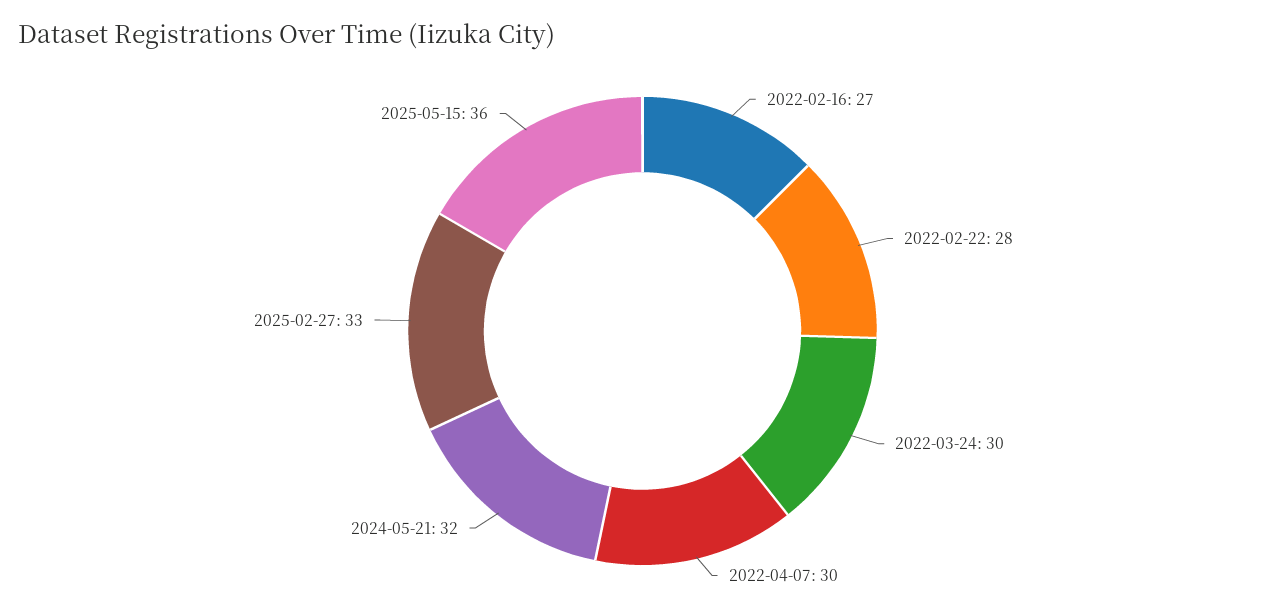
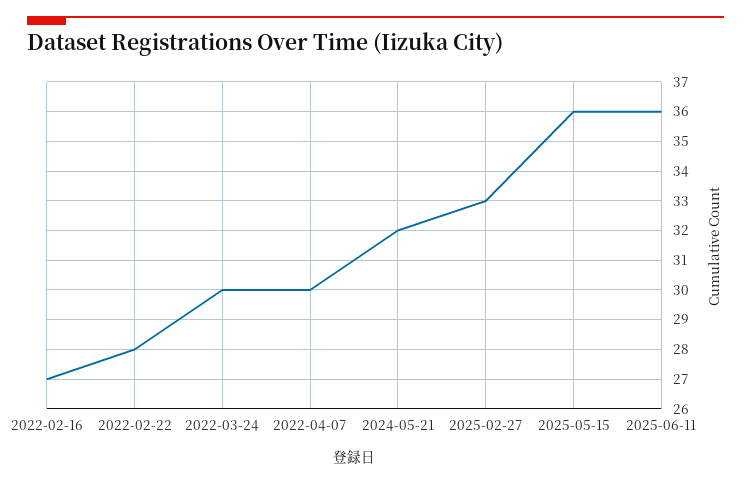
2025-06-11: none -> 36

